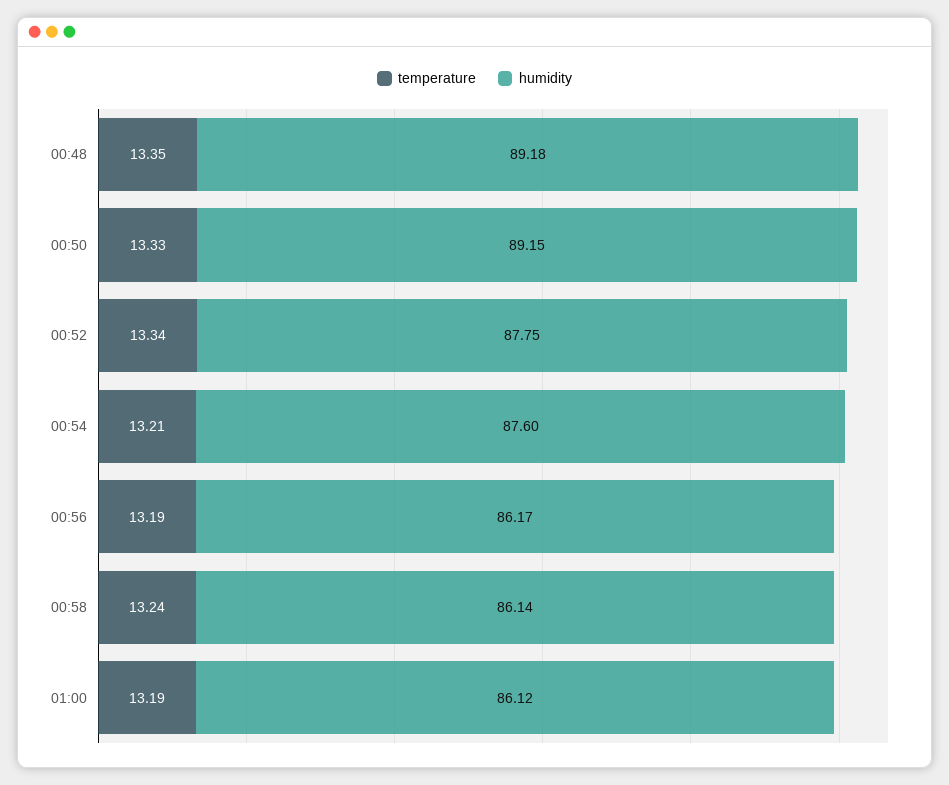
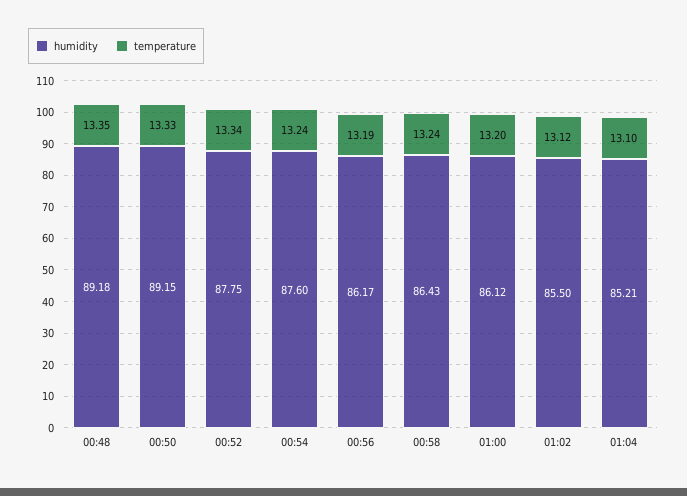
temperature, 00:54: 13.21 -> 13.24
humidity, 00:58: 86.14 -> 86.43
temperature, 01:00: 13.19 -> 13.2
humidity, 01:02: none -> 85.5
temperature, 01:02: none -> 13.12
humidity, 01:04: none -> 85.21
temperature, 01:04: none -> 13.1

